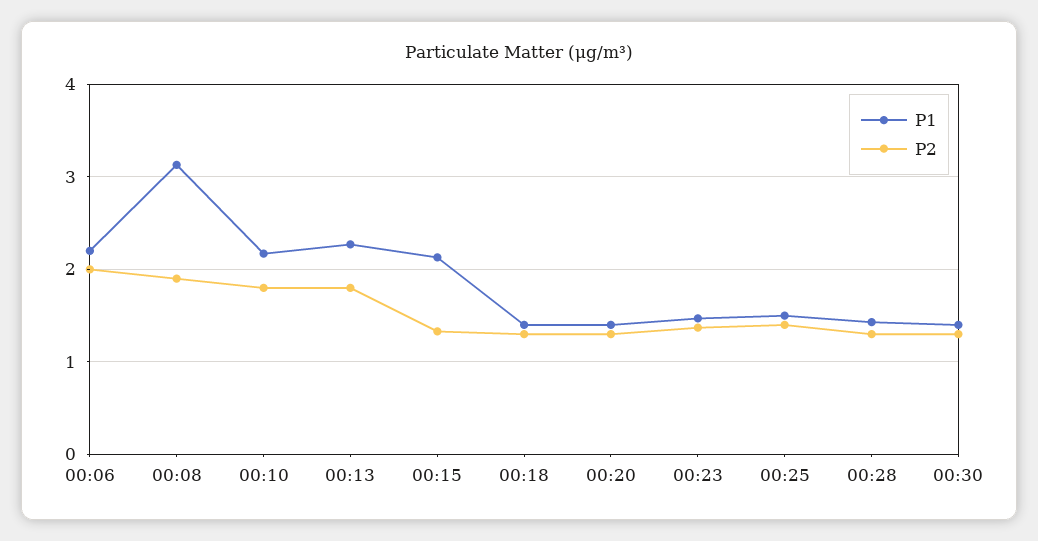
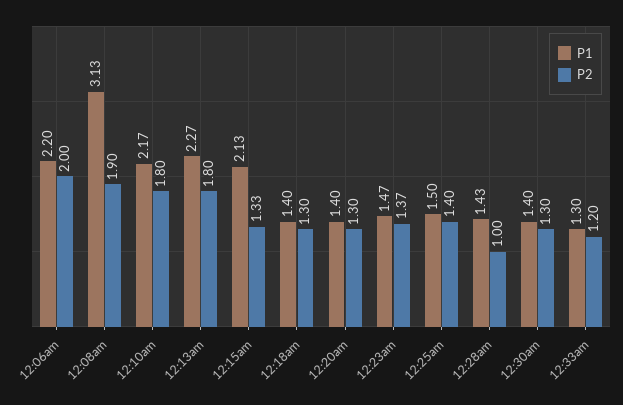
P2, 00:28: 1.3 -> 1
P1, 12:33am: none -> 1.3
P2, 12:33am: none -> 1.2

